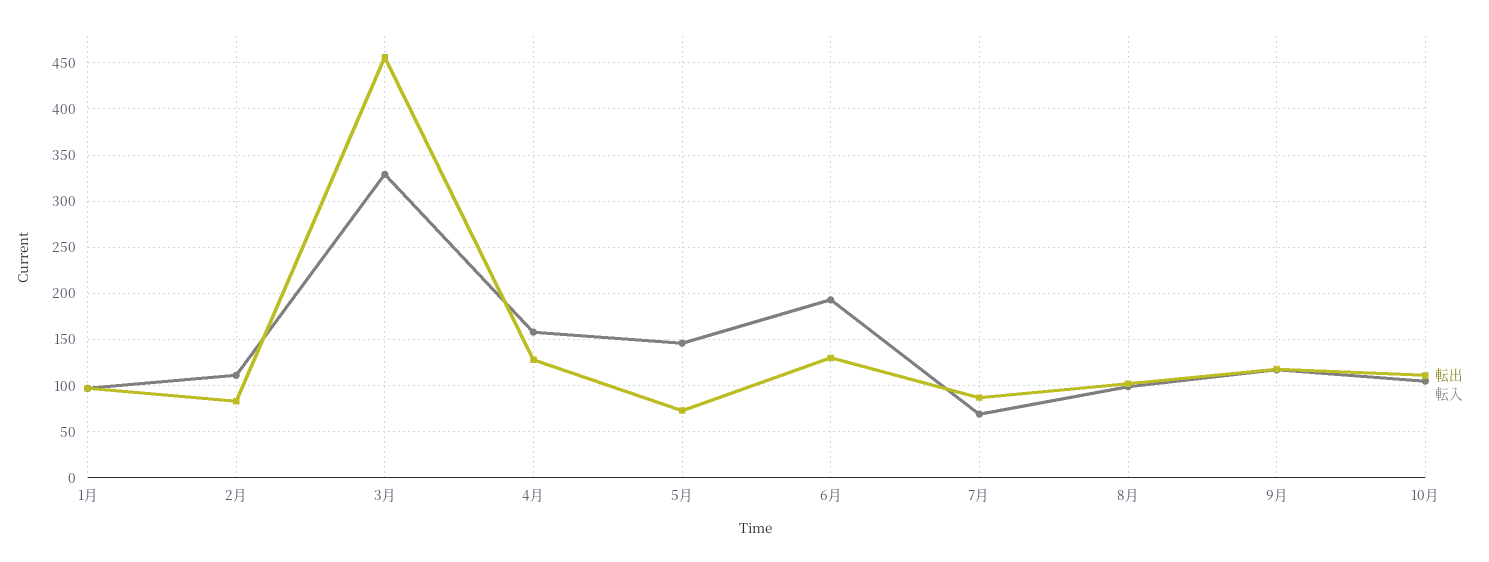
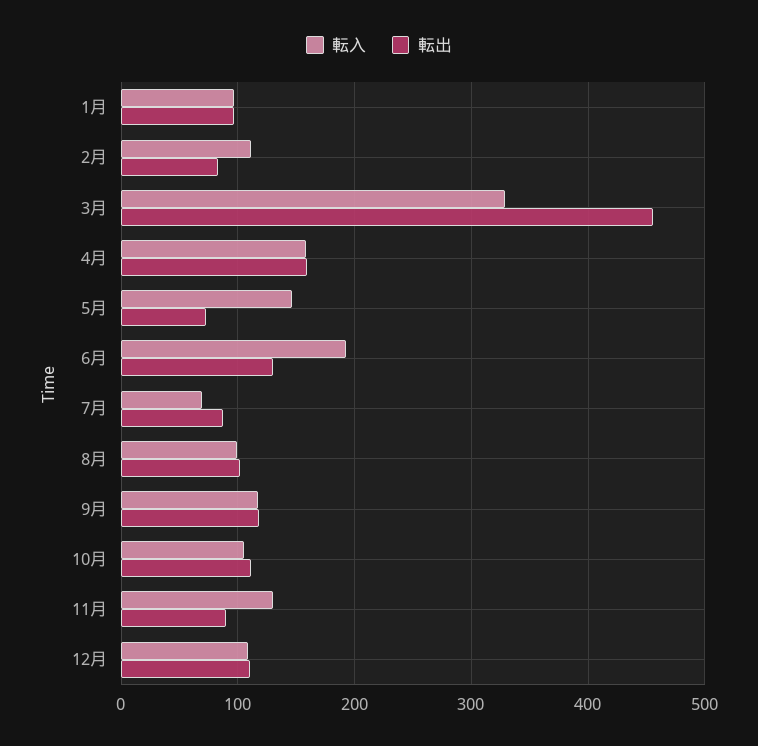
転出, 4月: 130 -> 160
転入, 11月: none -> 130
転出, 11月: none -> 90
転入, 12月: none -> 110
転出, 12月: none -> 110

